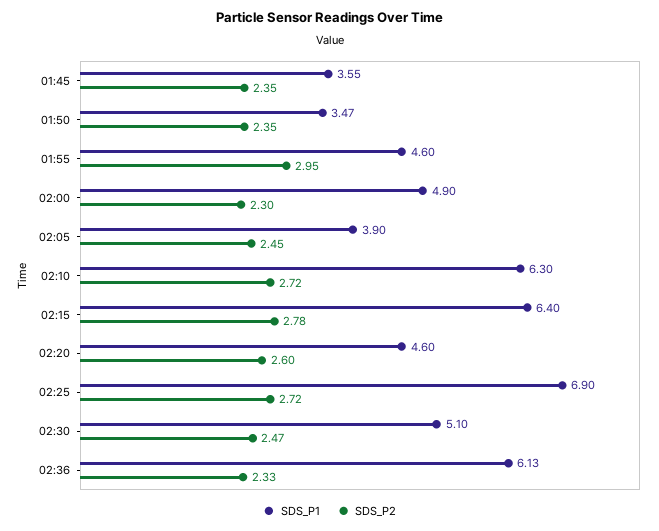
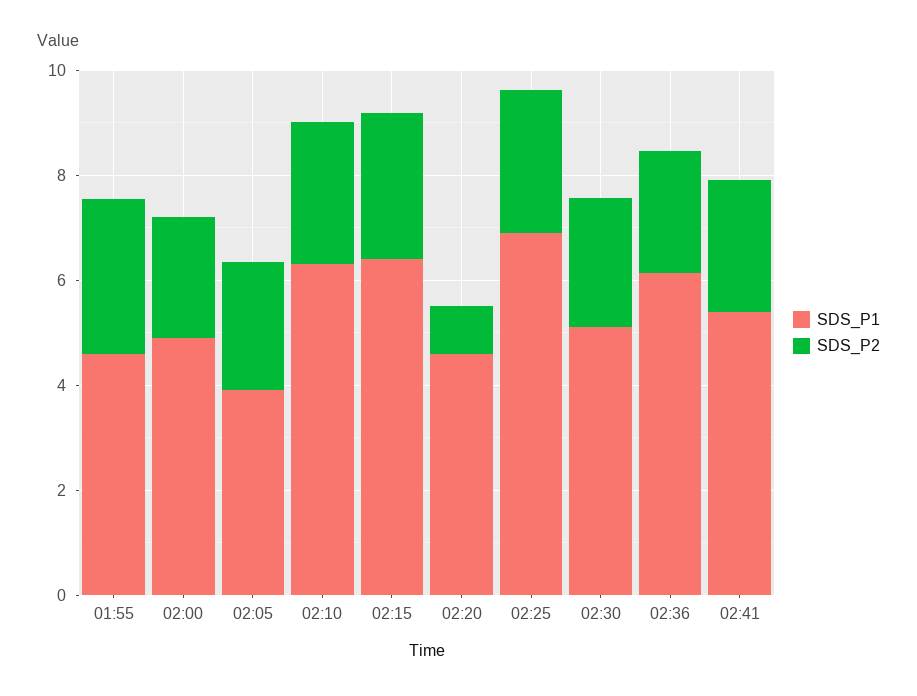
SDS_P1, 01:45: 3.55 -> none
SDS_P2, 01:45: 2.35 -> none
SDS_P1, 01:50: 3.47 -> none
SDS_P2, 01:50: 2.35 -> none
SDS_P2, 02:20: 2.6 -> 1
SDS_P1, 02:41: none -> 5.5
SDS_P2, 02:41: none -> 2.5

